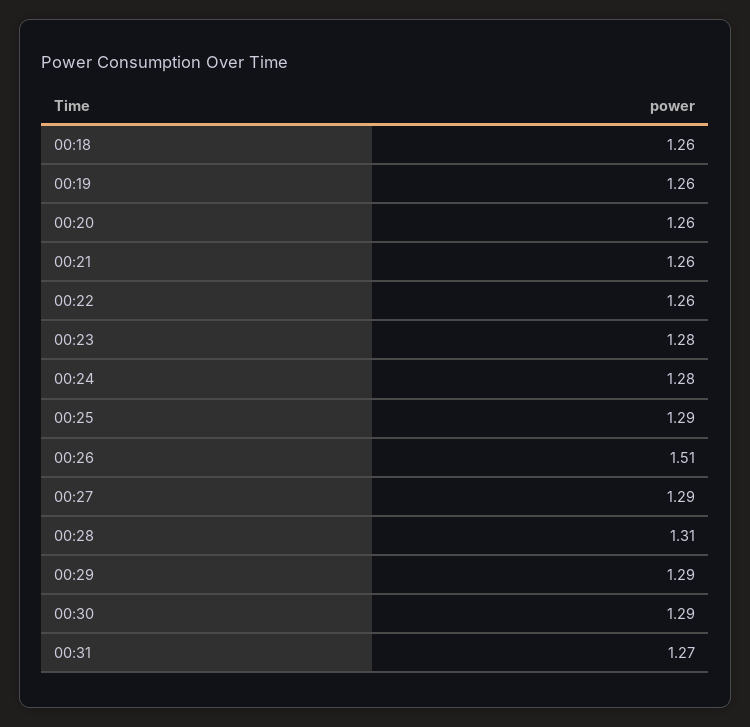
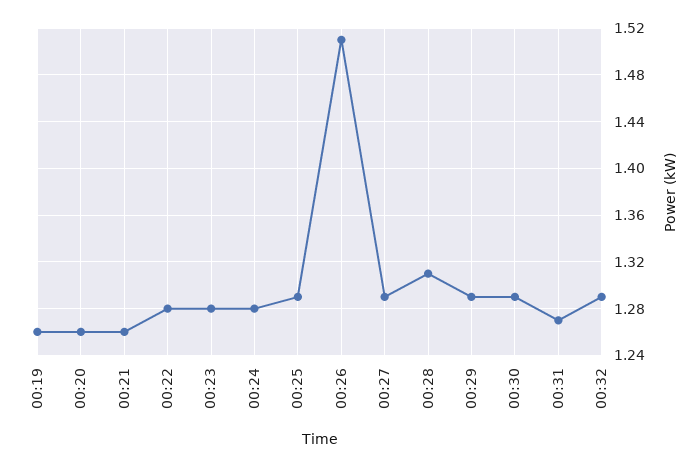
00:18: 1.26 -> none
00:22: 1.26 -> 1.28
00:32: none -> 1.29

